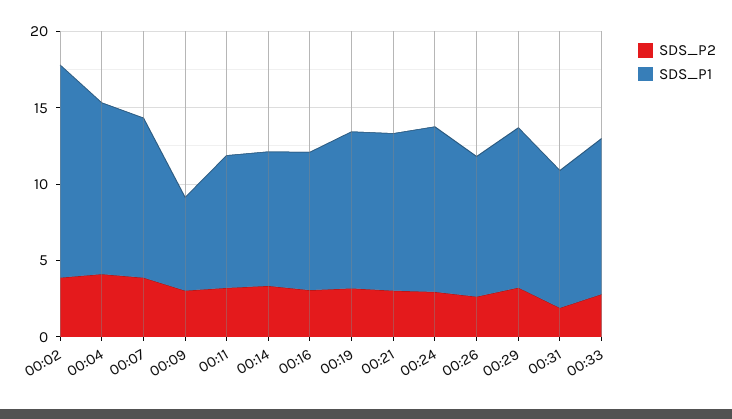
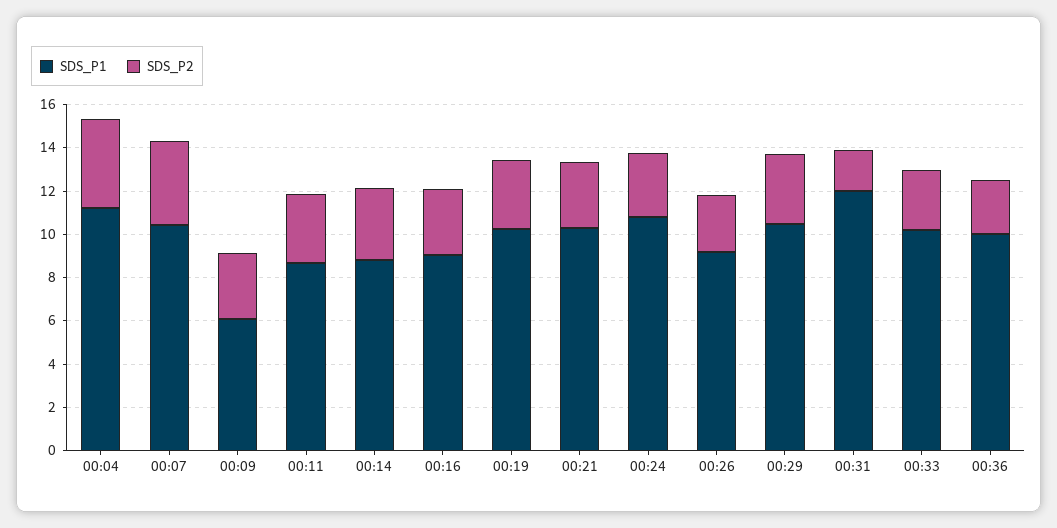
SDS_P2, 00:02: 4 -> none
SDS_P1, 00:02: 14 -> none
SDS_P1, 00:31: 9 -> 12
SDS_P1, 00:36: none -> 10
SDS_P2, 00:36: none -> 2.5

